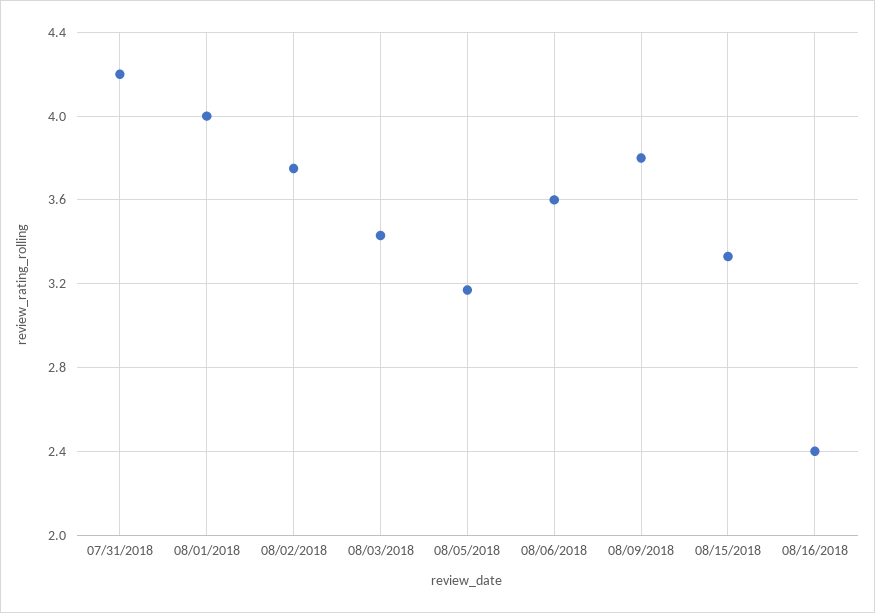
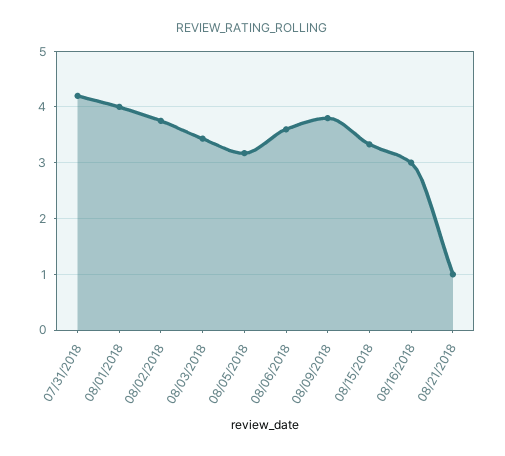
08/16/2018: 2.4 -> 3
08/21/2018: none -> 1

